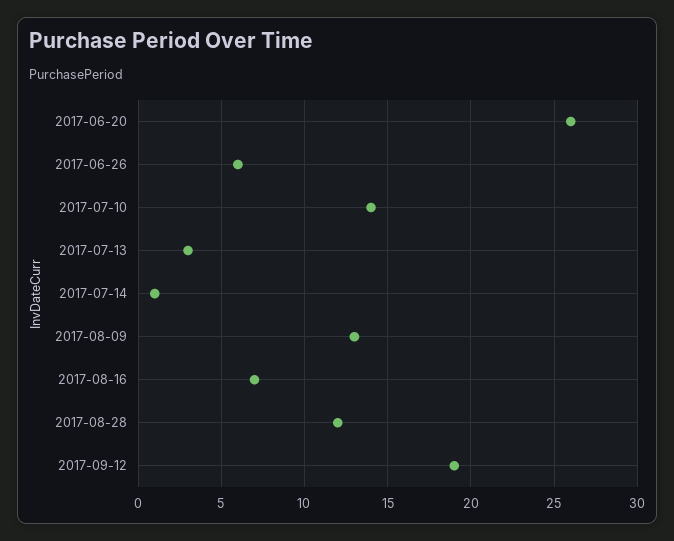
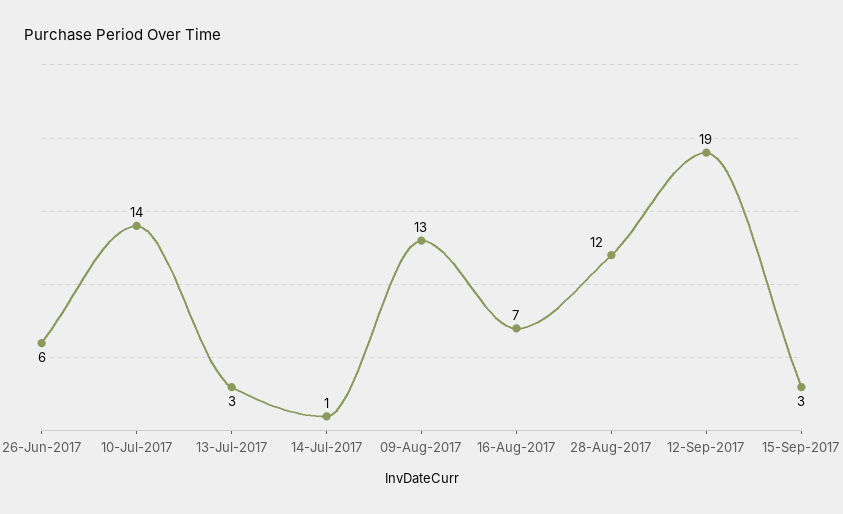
2017-06-20: 26 -> none
15-Sep-2017: none -> 3

